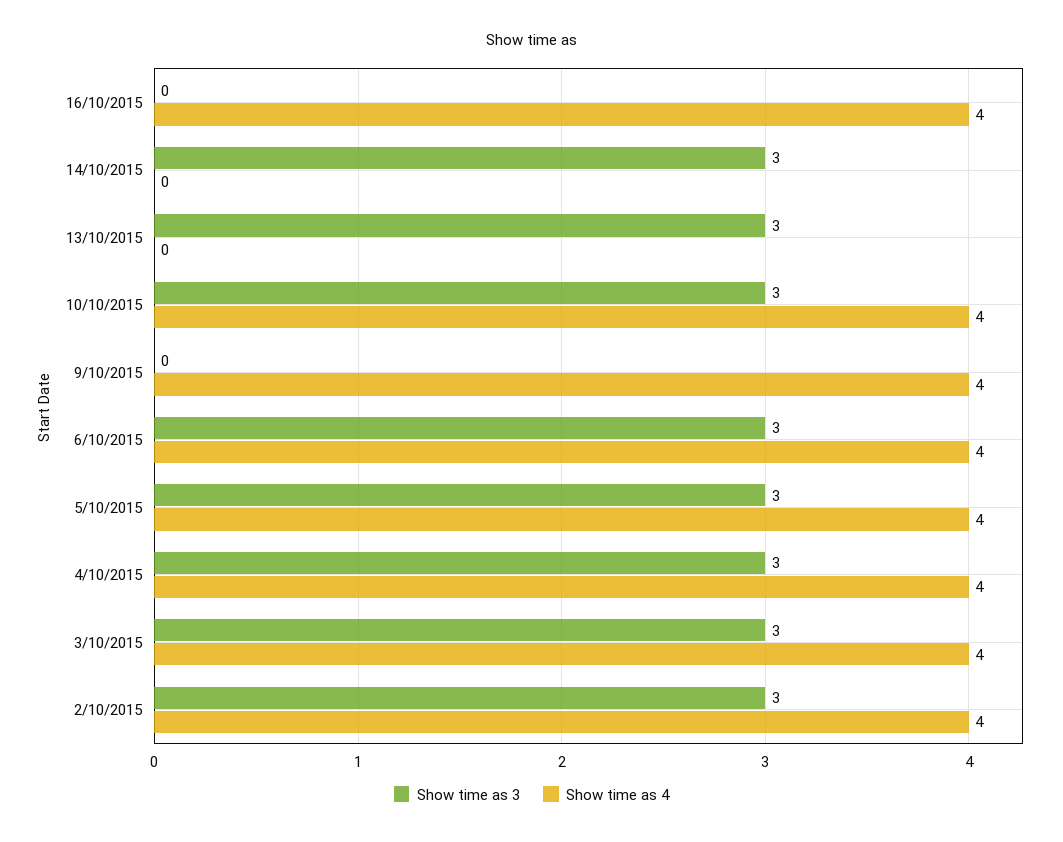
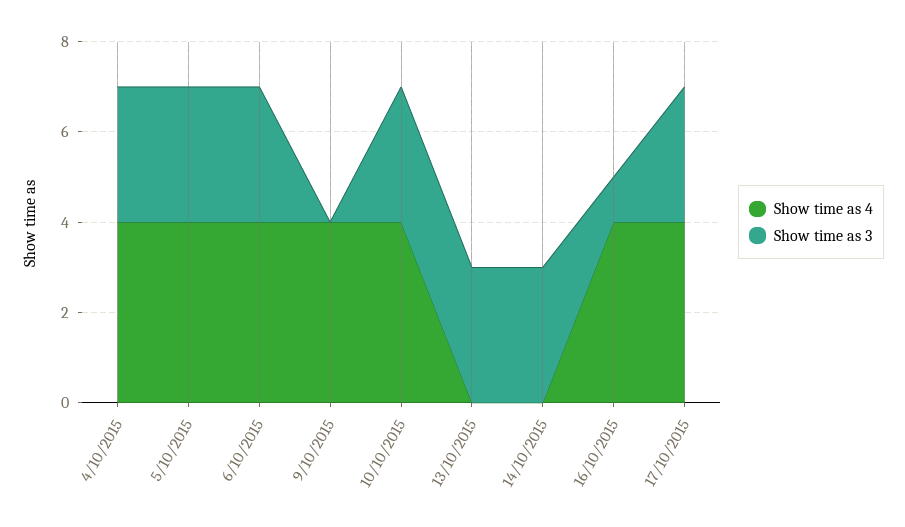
Show time as 3, 16/10/2015: 0 -> 1
Show time as 3, 3/10/2015: 3 -> none
Show time as 4, 3/10/2015: 4 -> none
Show time as 3, 2/10/2015: 3 -> none
Show time as 4, 2/10/2015: 4 -> none
Show time as 4, 17/10/2015: none -> 4
Show time as 3, 17/10/2015: none -> 3

